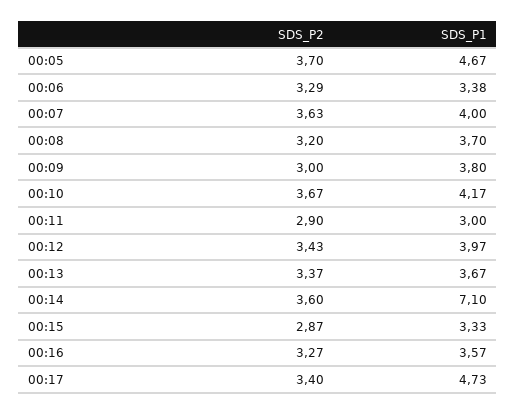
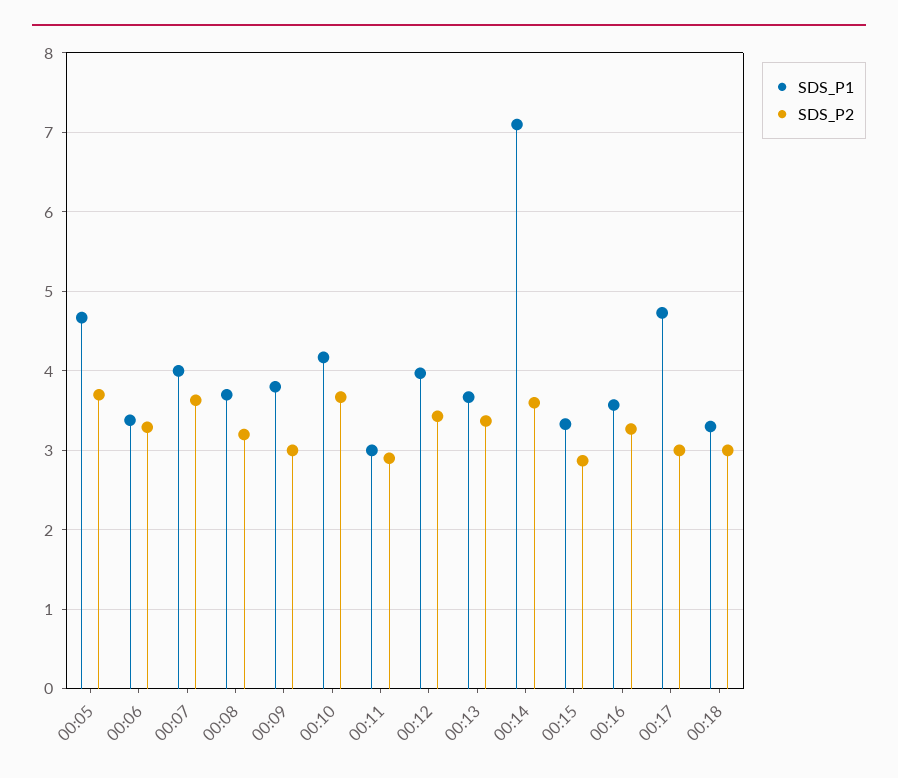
SDS_P2, 00:17: 3.4 -> 3
SDS_P1, 00:18: none -> 3.3
SDS_P2, 00:18: none -> 3

